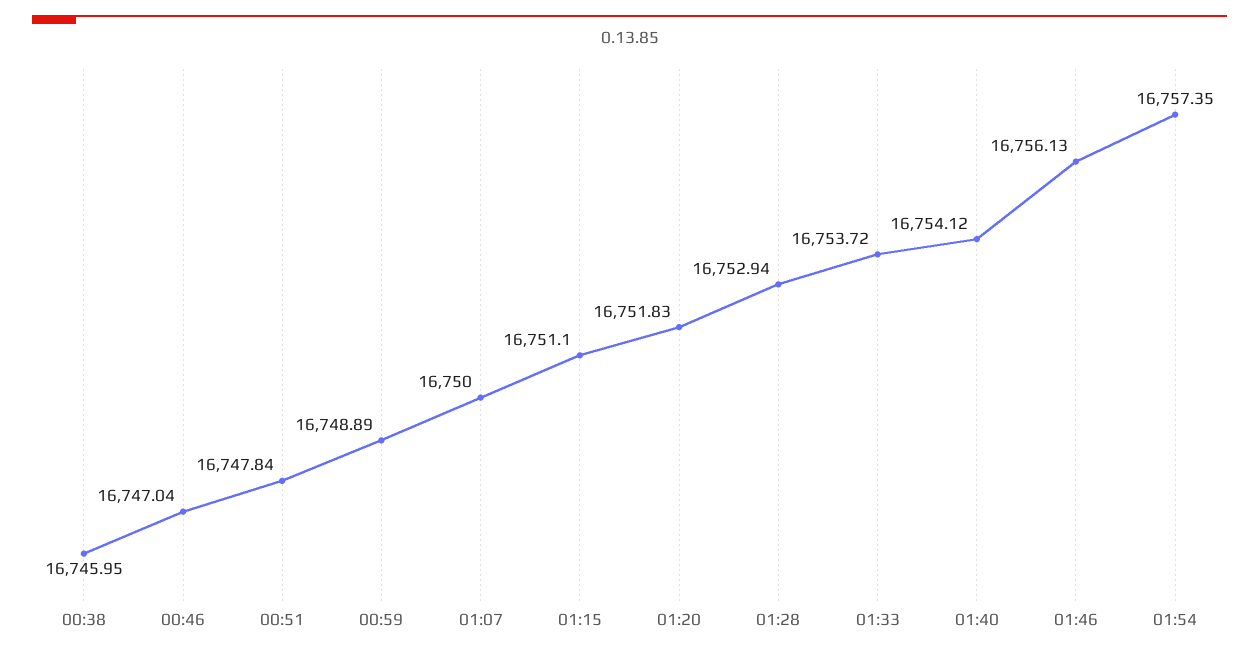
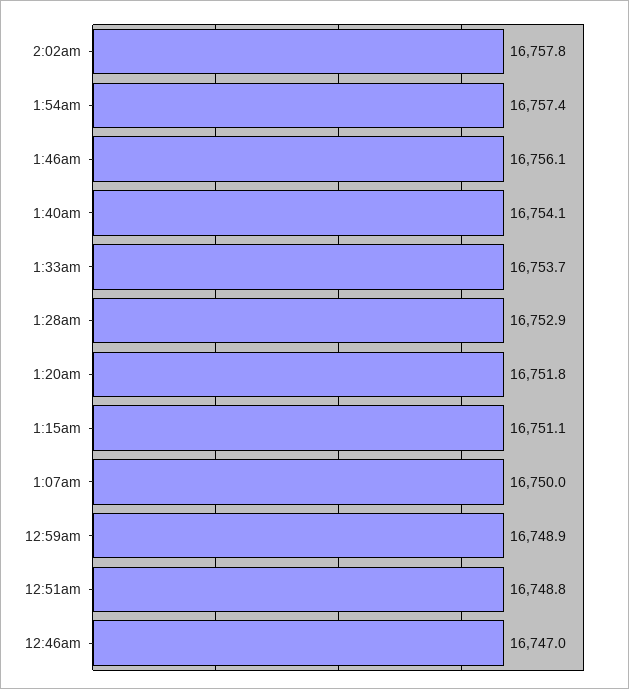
00:38: 16745.95 -> none
00:51: 16747.84 -> 16748.8
2:02am: none -> 16757.8

